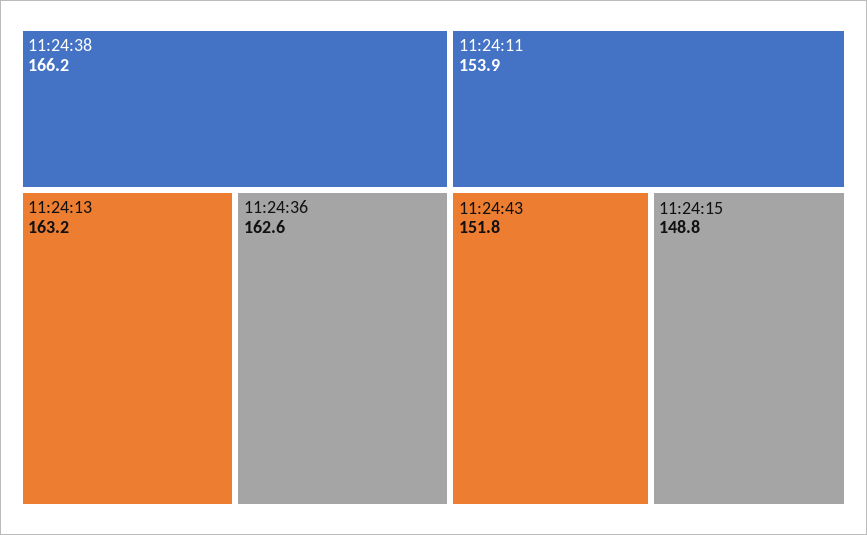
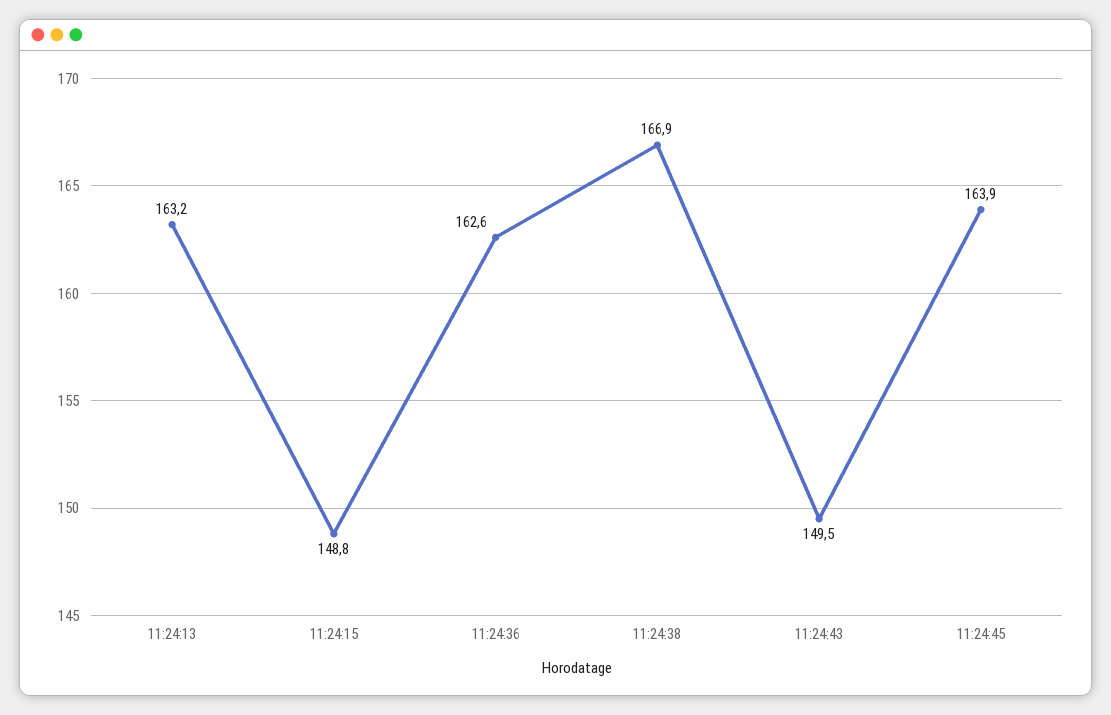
11:24:38: 166.2 -> 166.9
11:24:11: 153.9 -> none
11:24:43: 151.8 -> 149.5
11:24:45: none -> 163.9

